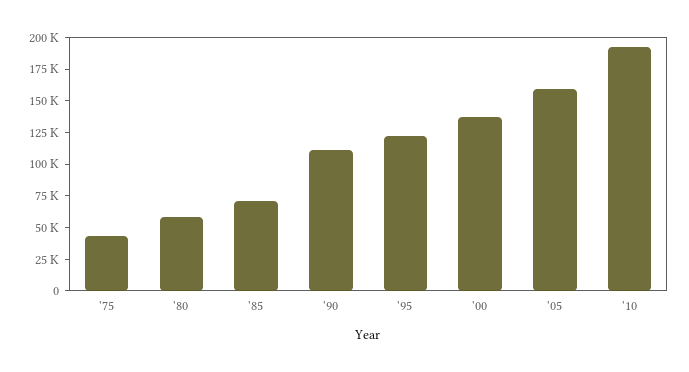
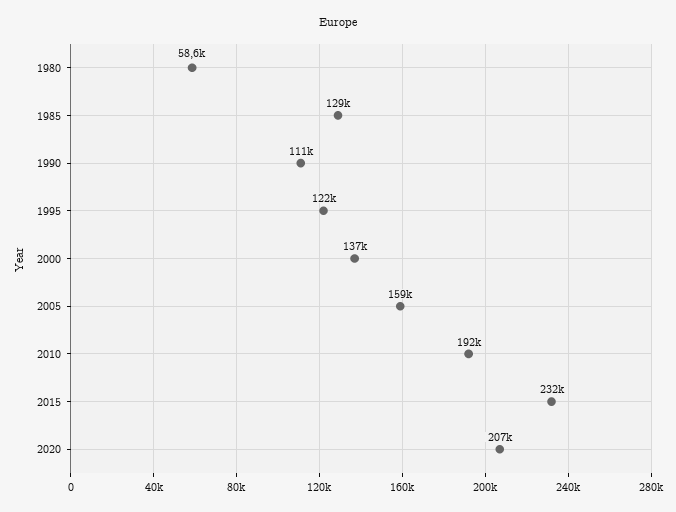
'75: 50000 -> none
'85: 75000 -> 129000
2015: none -> 232000
2020: none -> 207000

